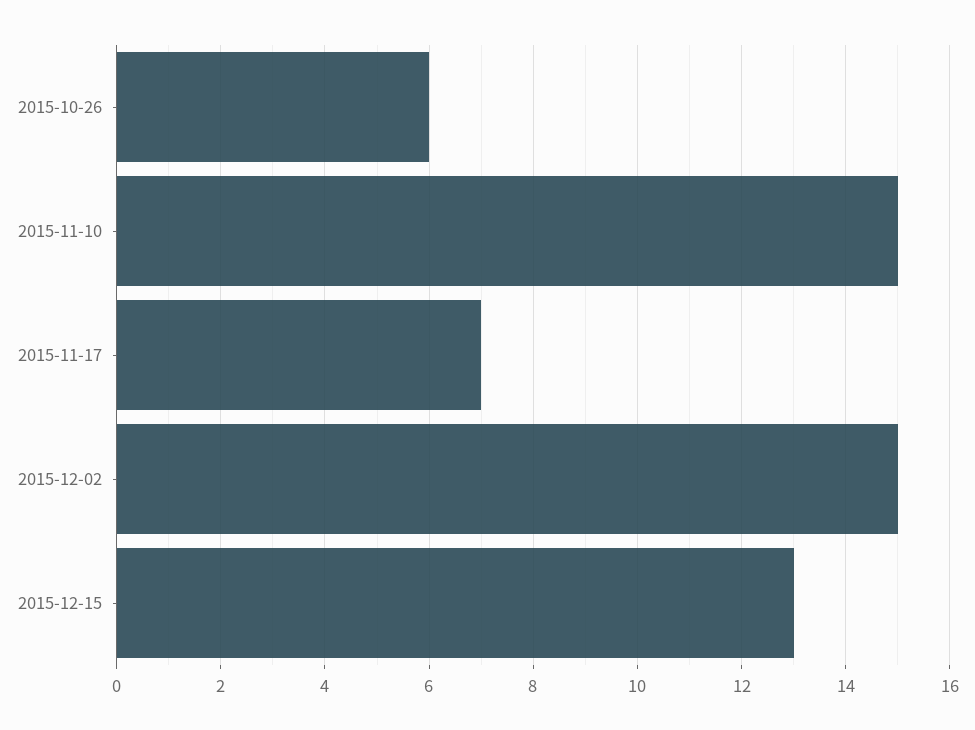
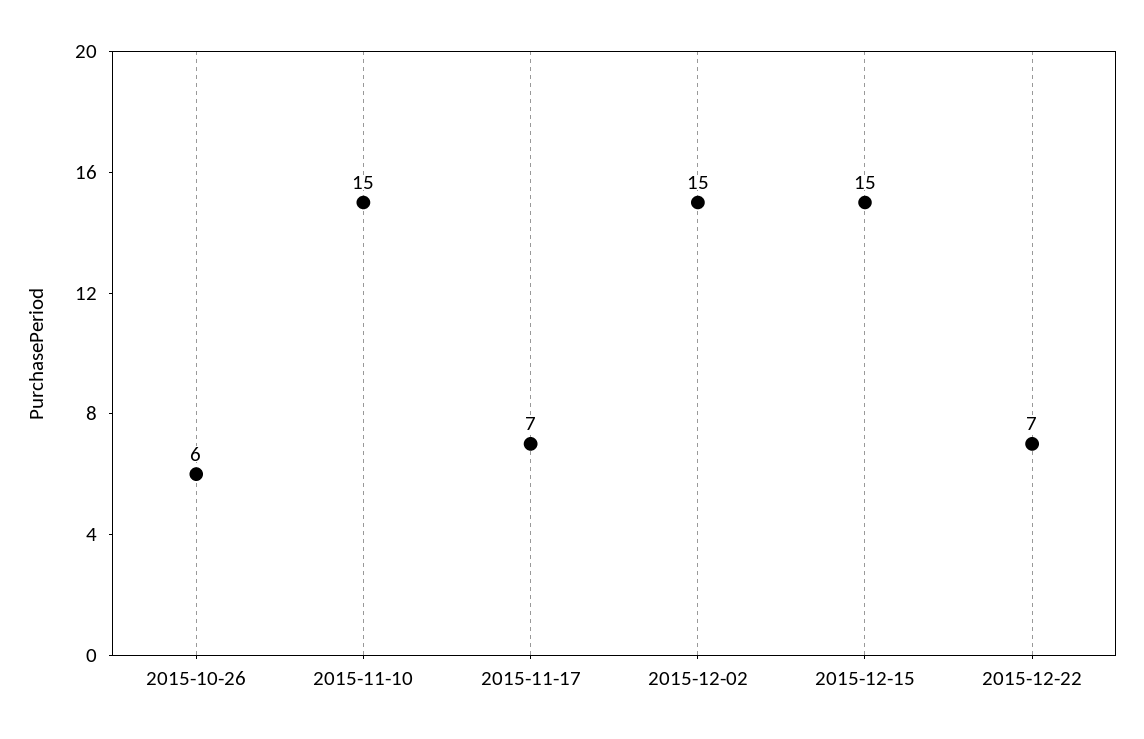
2015-12-15: 13 -> 15
2015-12-22: none -> 7

